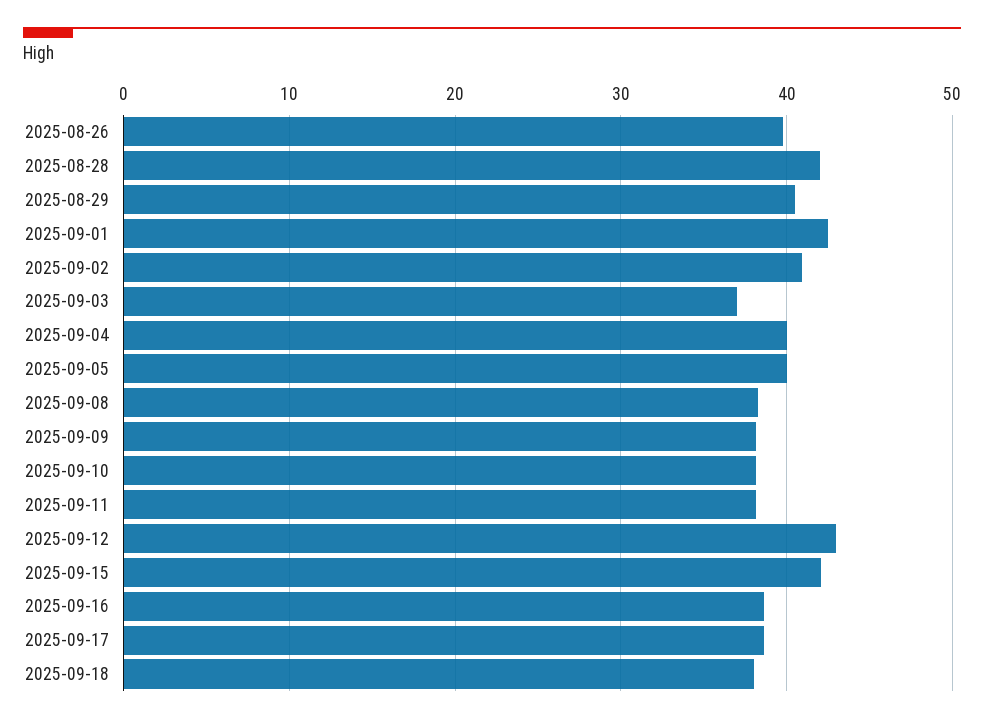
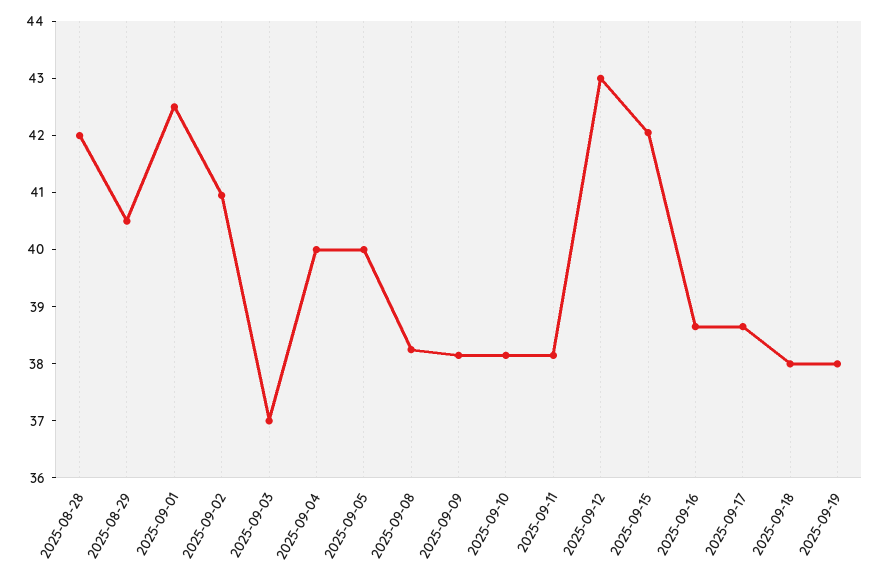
2025-08-26: 40 -> none
2025-09-19: none -> 38

